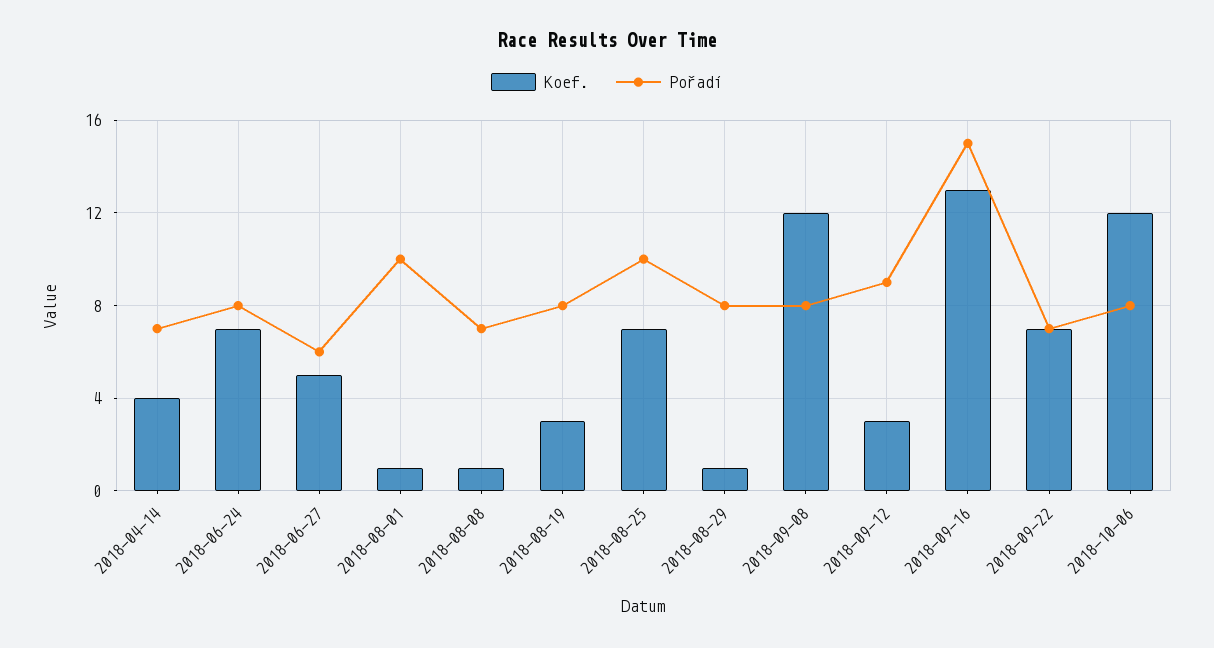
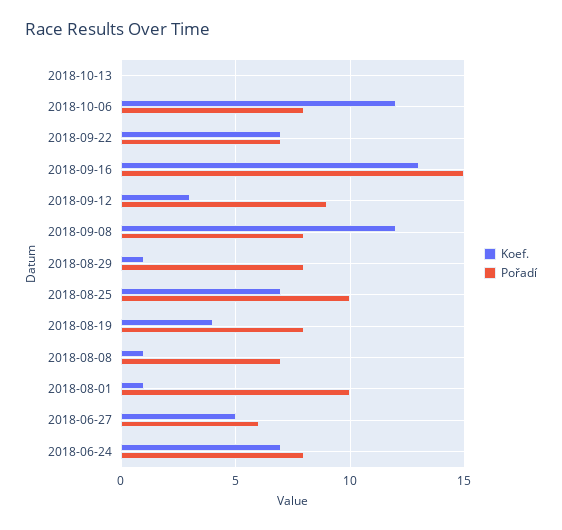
Koef., 2018-04-14: 4 -> none
Pořadí, 2018-04-14: 7 -> none
Koef., 2018-08-19: 3 -> 4
Koef., 2018-10-13: none -> 0
Pořadí, 2018-10-13: none -> 0

